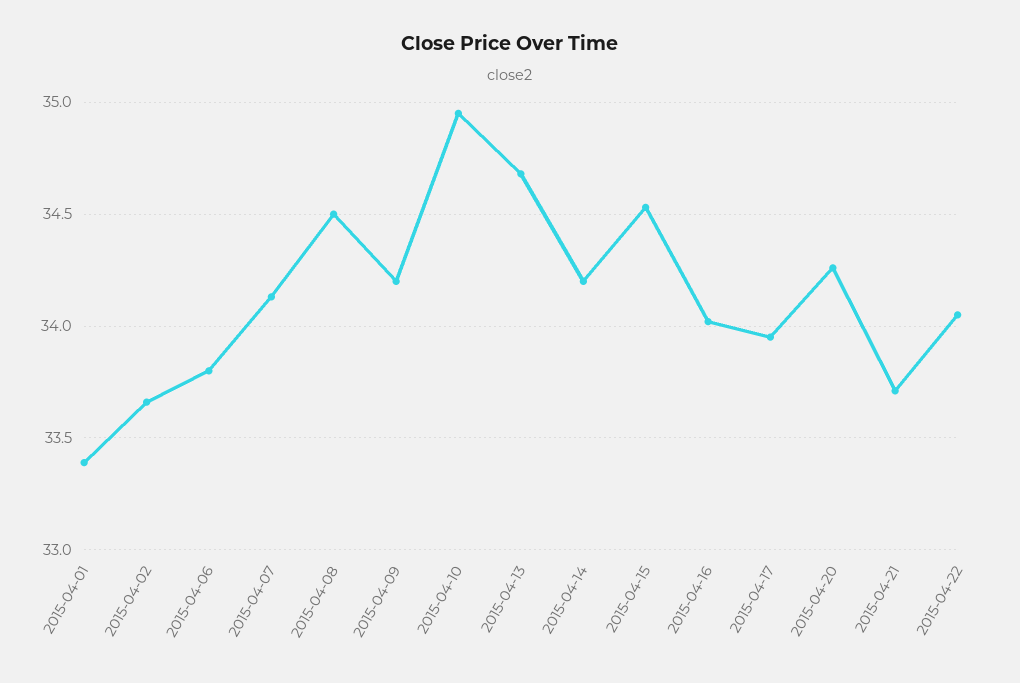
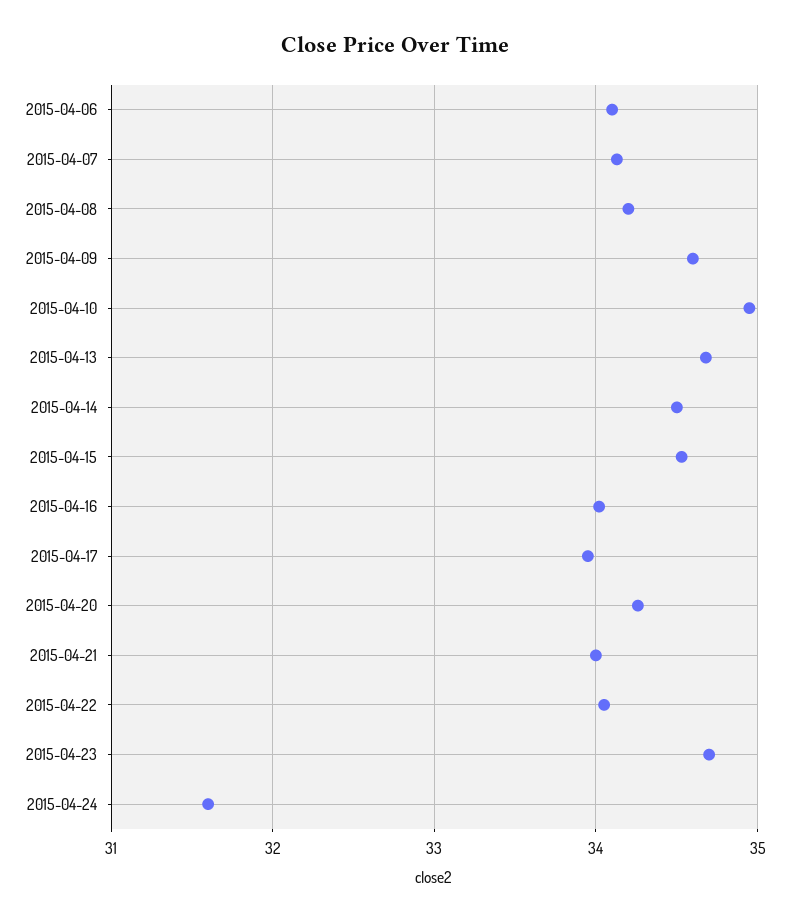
2015-04-01: 33.4 -> none
2015-04-02: 33.65 -> none
2015-04-06: 33.8 -> 34.1
2015-04-08: 34.5 -> 34.2
2015-04-09: 34.2 -> 34.6
2015-04-14: 34.2 -> 34.5
2015-04-21: 33.7 -> 34
2015-04-23: none -> 34.7
2015-04-24: none -> 31.6

